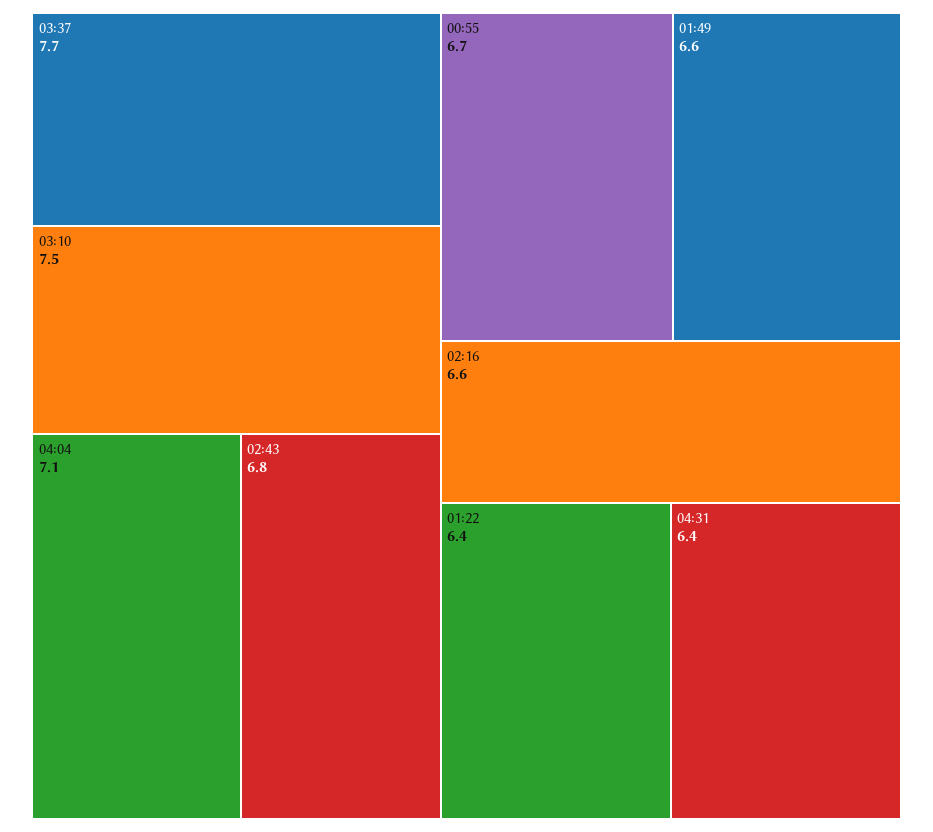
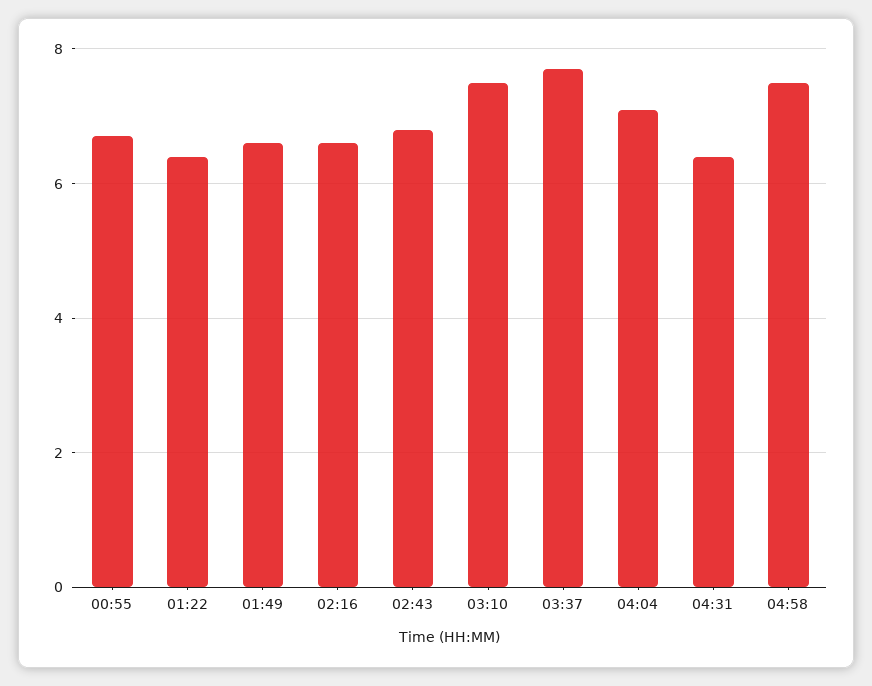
04:58: none -> 7.5

